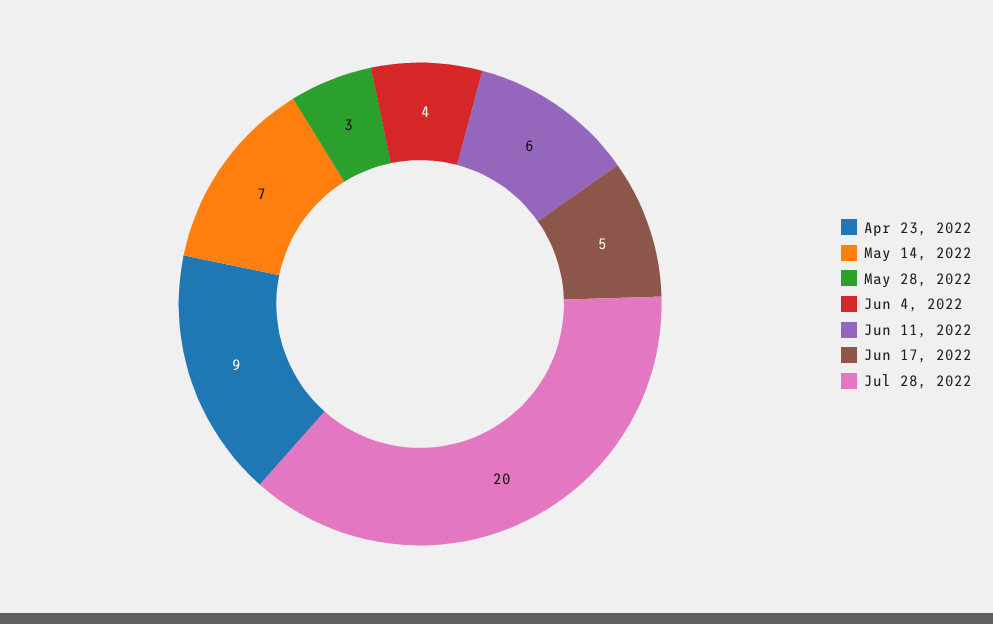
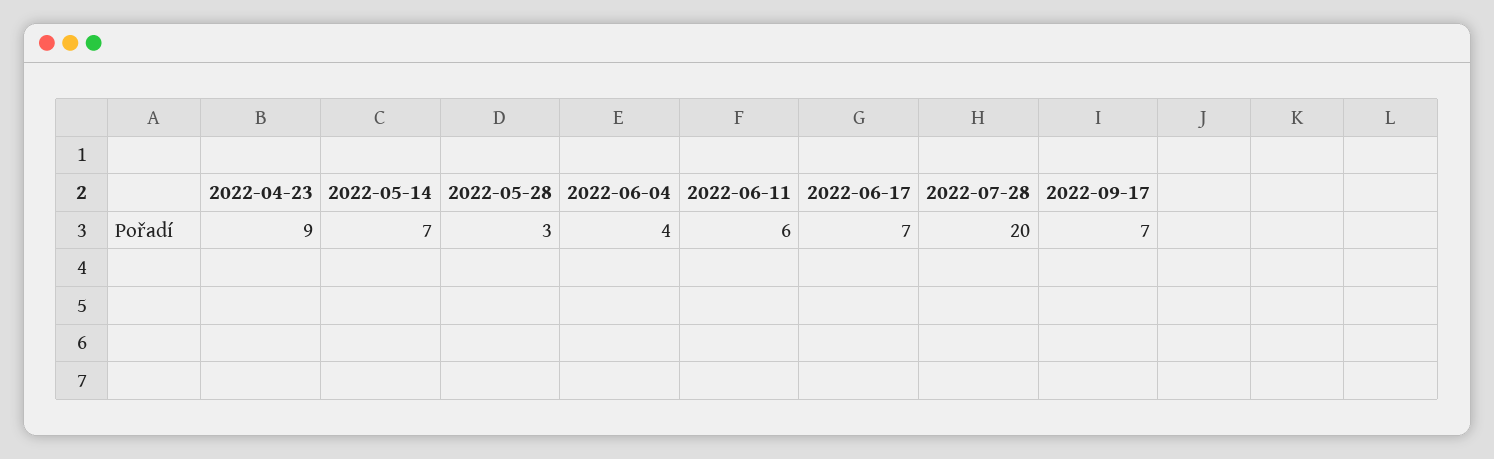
Jun 17, 2022: 5 -> 7
2022-09-17: none -> 7

